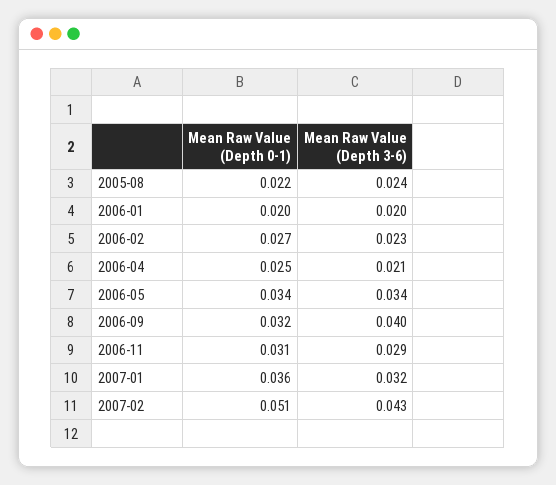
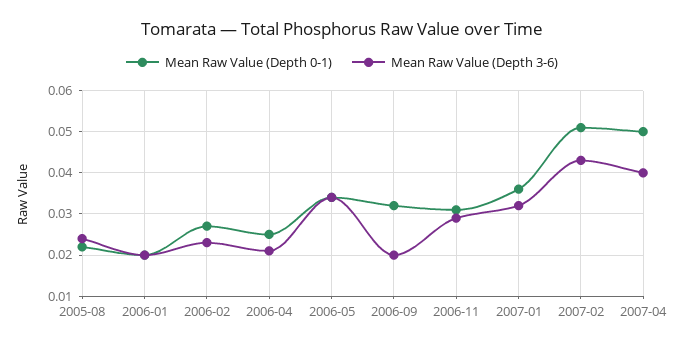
Mean Raw Value (Depth 3-6), 2006-09: 0.04 -> 0.02
Mean Raw Value (Depth 0-1), 2007-04: none -> 0.05
Mean Raw Value (Depth 3-6), 2007-04: none -> 0.04

